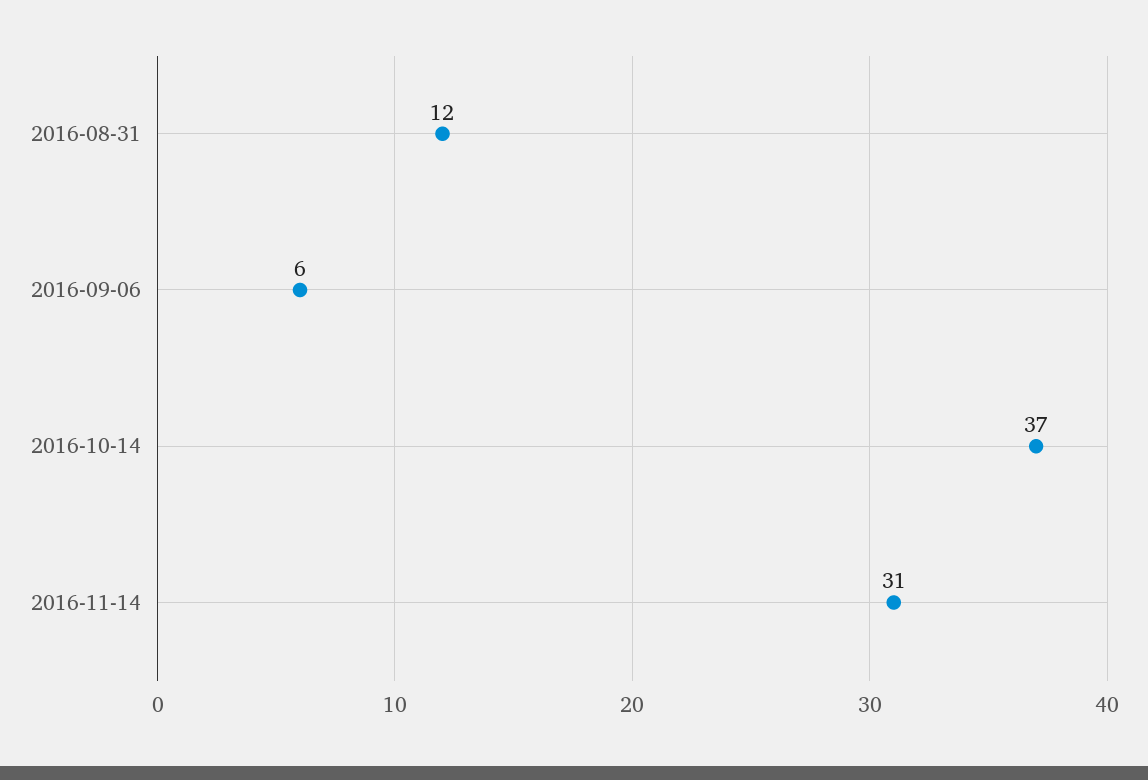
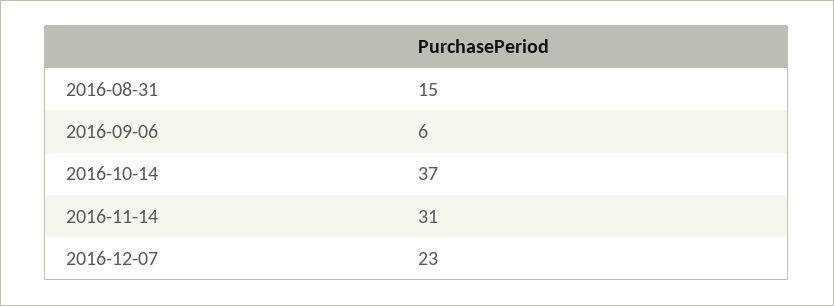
2016-08-31: 12 -> 15
2016-12-07: none -> 23

